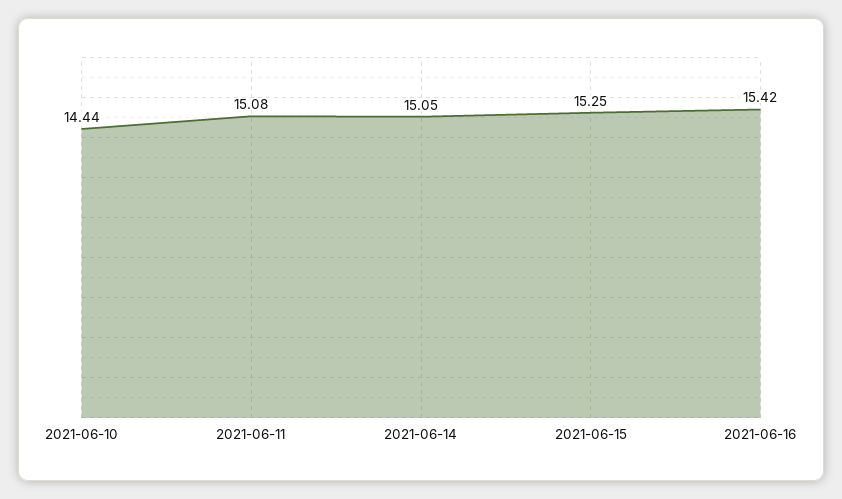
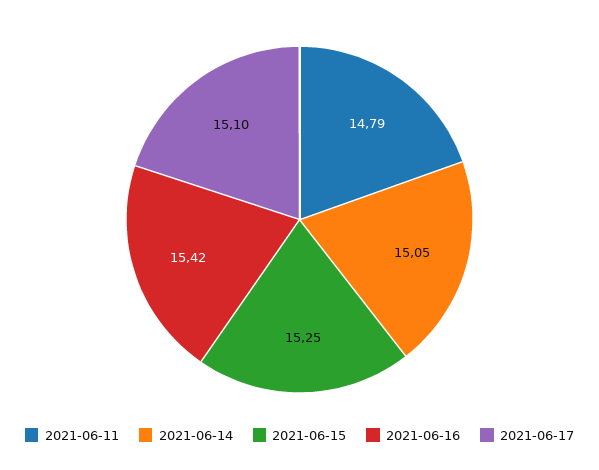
2021-06-10: 14.44 -> none
2021-06-11: 15.08 -> 14.79
2021-06-17: none -> 15.1

